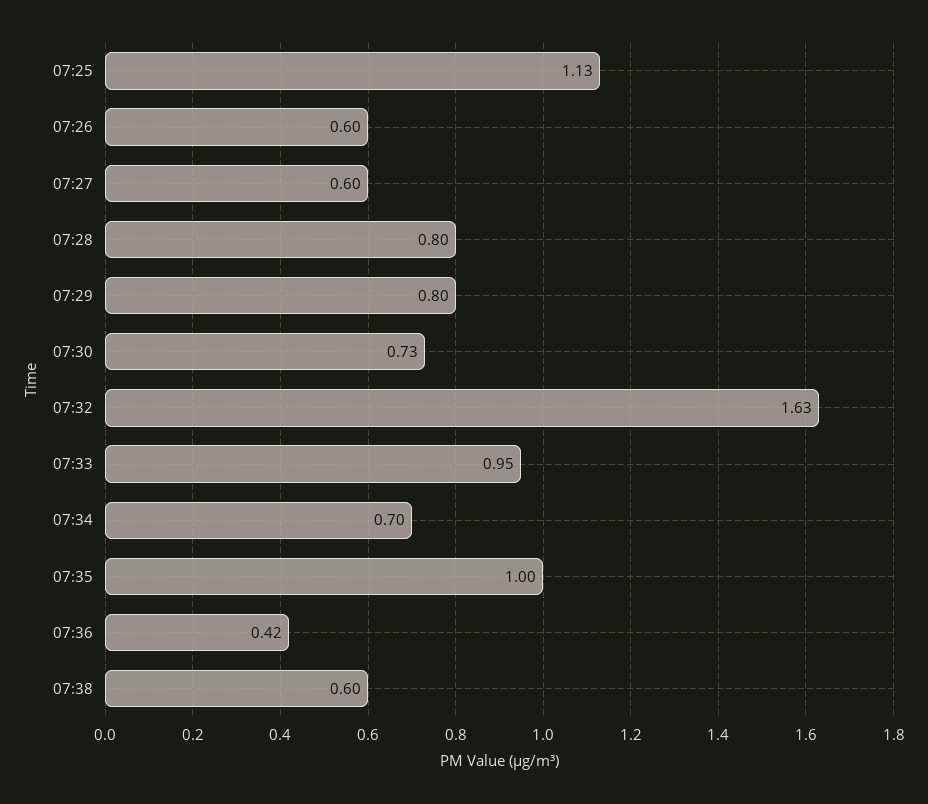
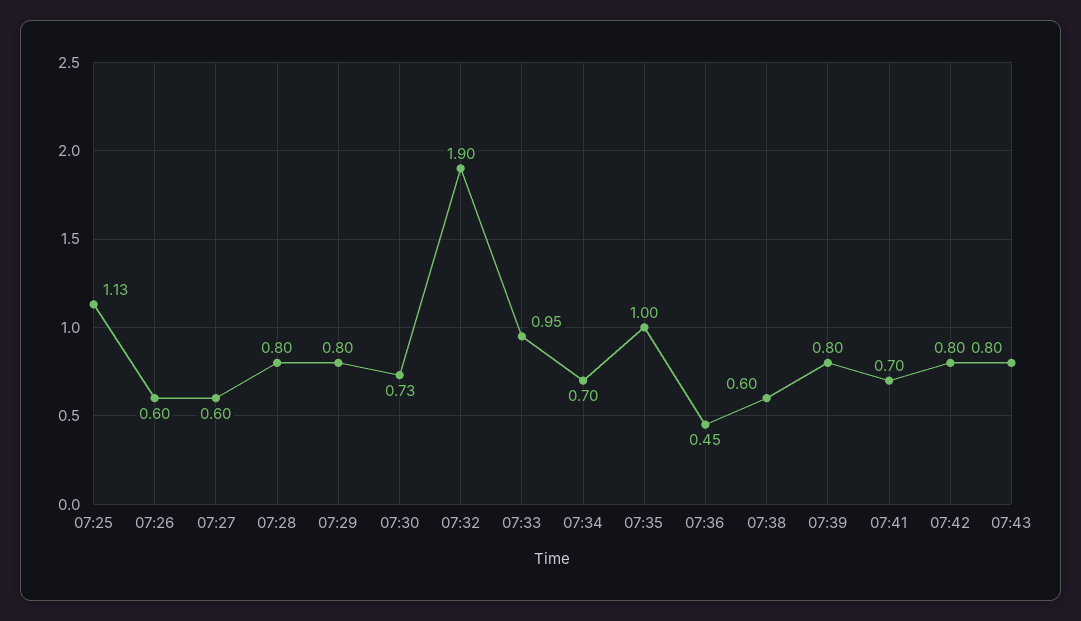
07:32: 1.63 -> 1.9
07:36: 0.42 -> 0.45
07:39: none -> 0.8
07:41: none -> 0.7
07:42: none -> 0.8
07:43: none -> 0.8

